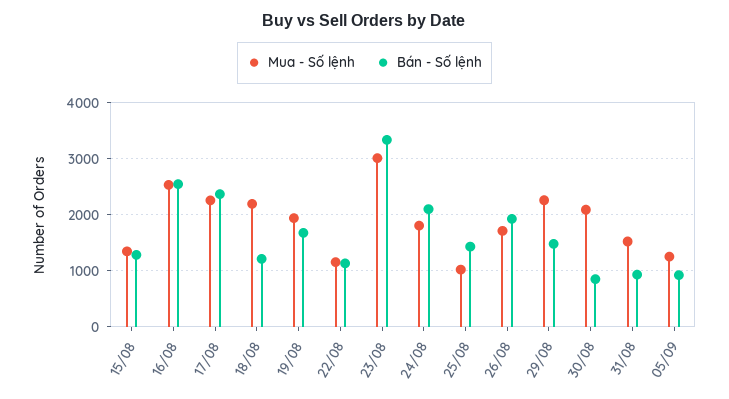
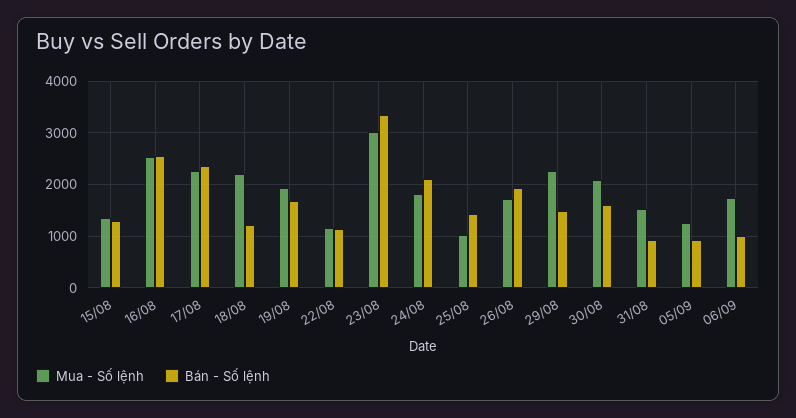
Bán - Số lệnh, 30/08: 800 -> 1600
Mua - Số lệnh, 06/09: none -> 1800
Bán - Số lệnh, 06/09: none -> 1000

